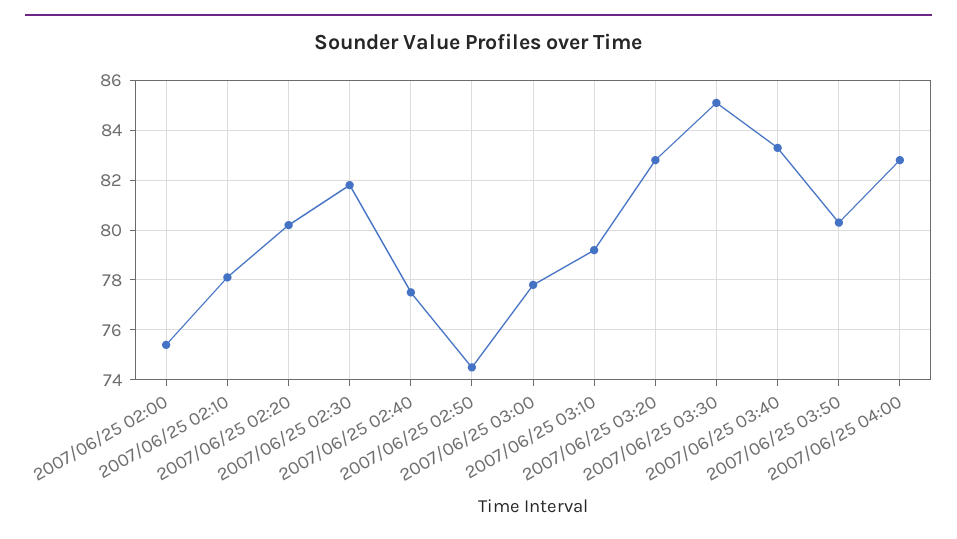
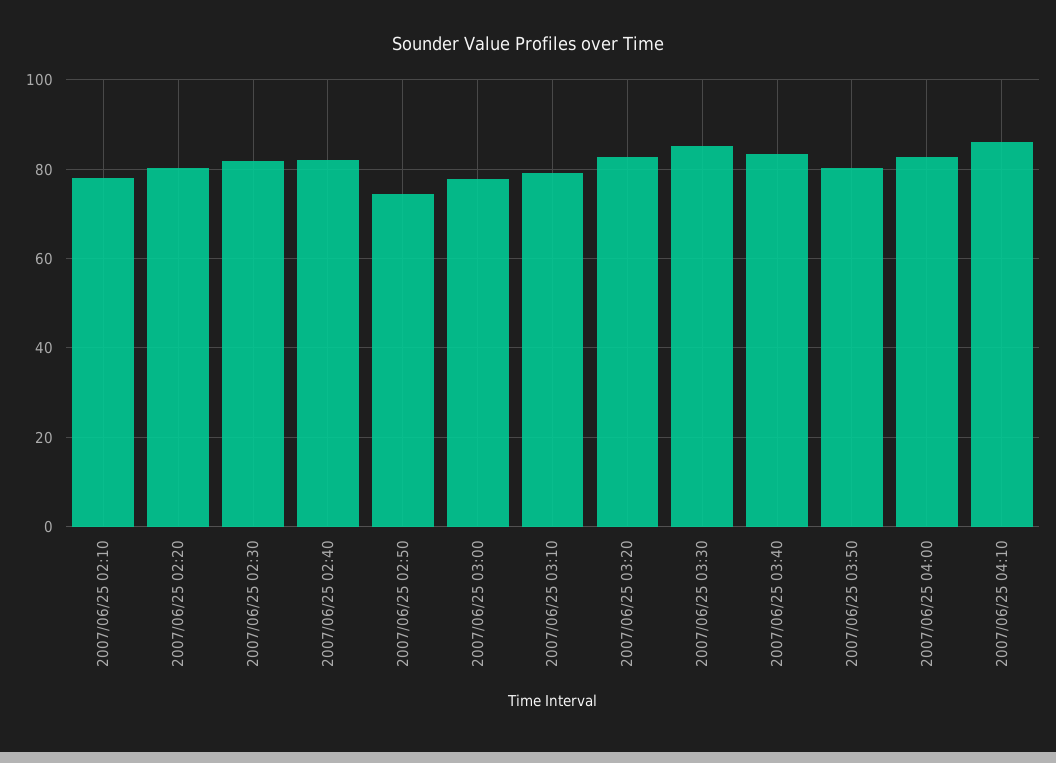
2007/06/25 02:00: 75.5 -> none
2007/06/25 02:40: 77.5 -> 82
2007/06/25 04:10: none -> 86

